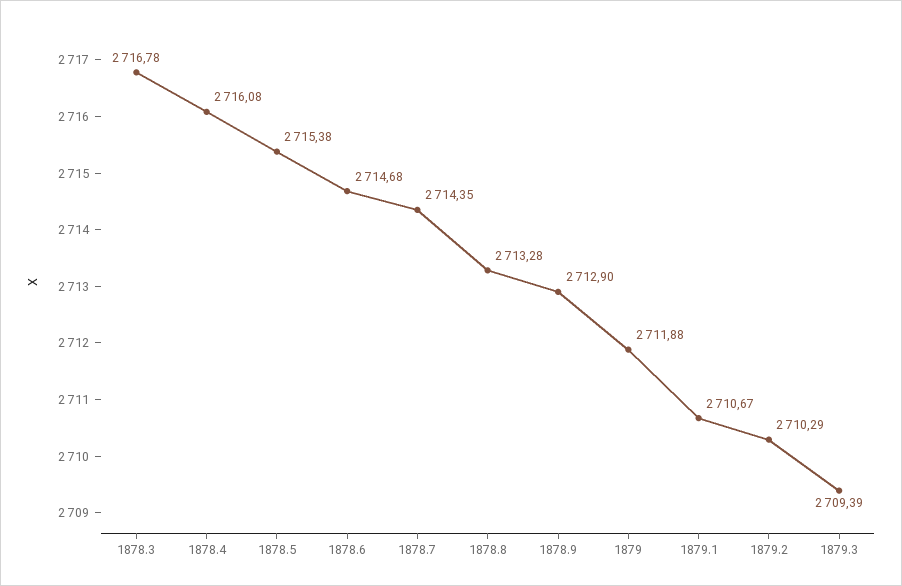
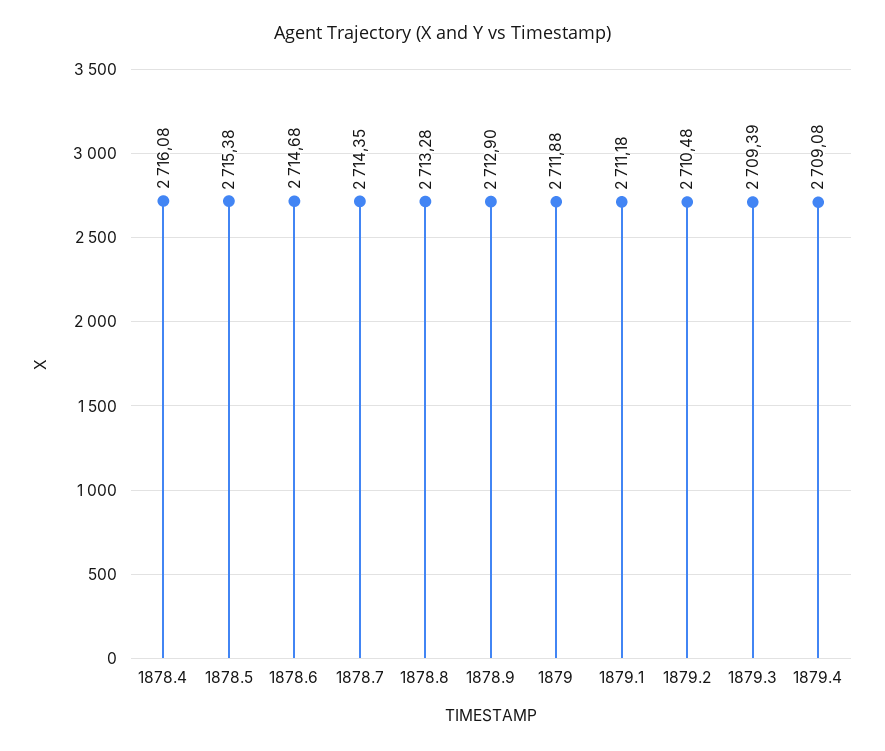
1878.3: 2716.78 -> none
1879.1: 2710.67 -> 2711.18
1879.2: 2710.29 -> 2710.48
1879.4: none -> 2709.08

